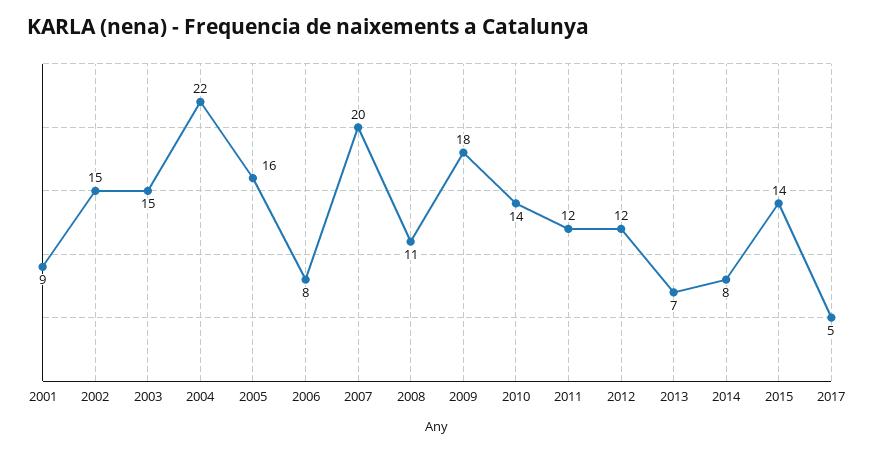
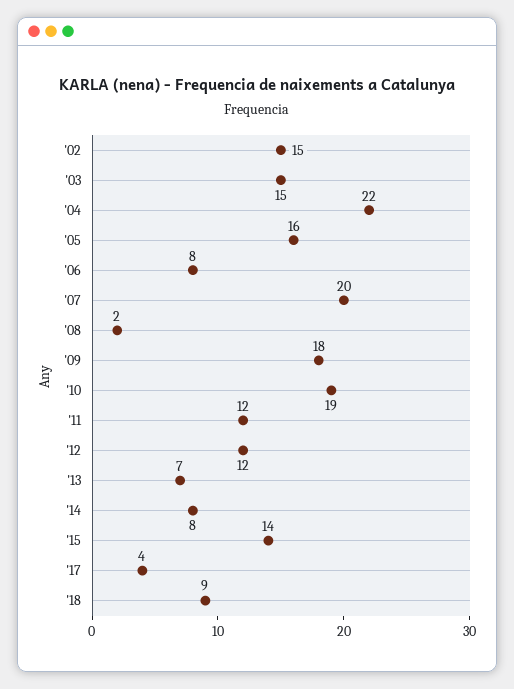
2001: 9 -> none
2008: 11 -> 2
2010: 14 -> 19
2017: 5 -> 4
'18: none -> 9

